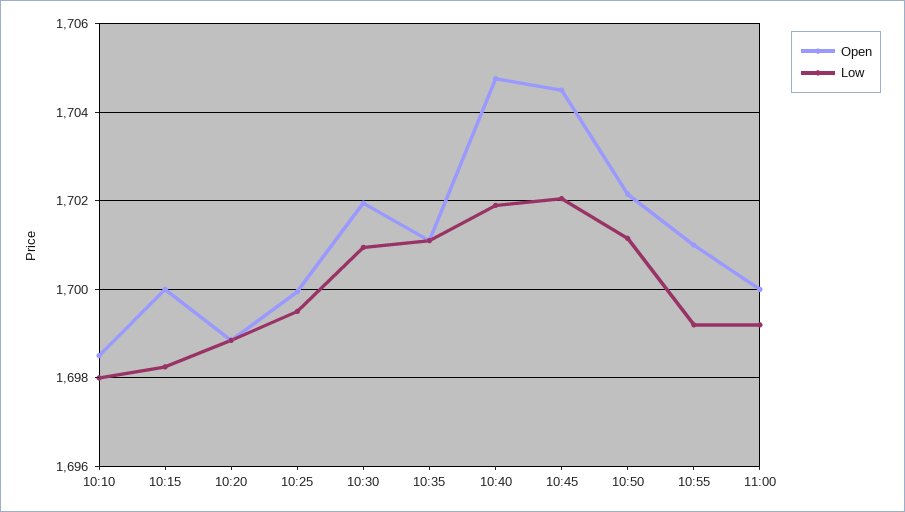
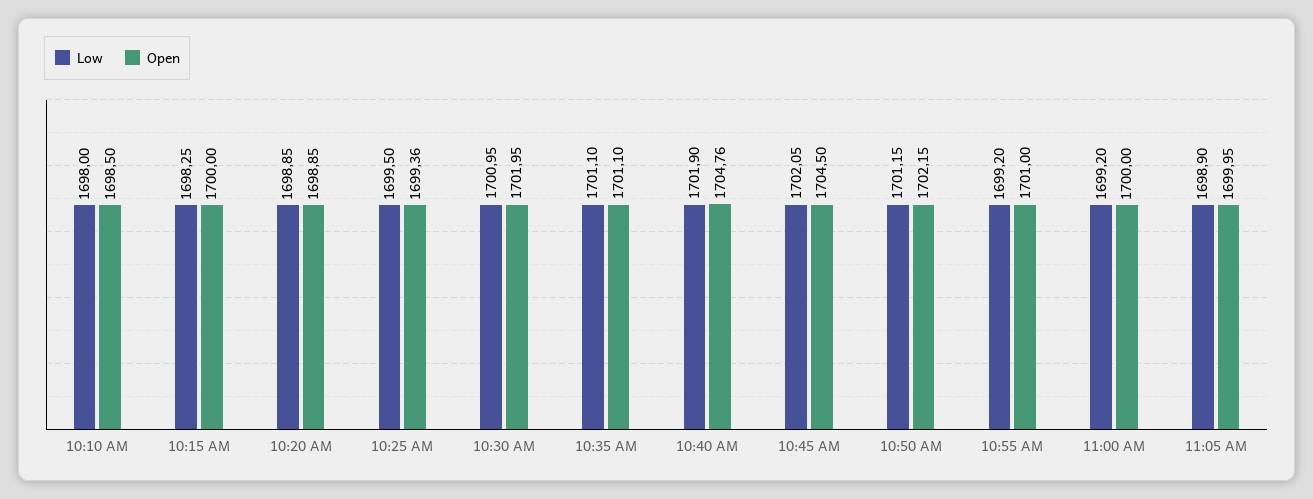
Open, 10:25: 1700 -> 1699.36
Low, 11:05 AM: none -> 1698.9
Open, 11:05 AM: none -> 1699.95

